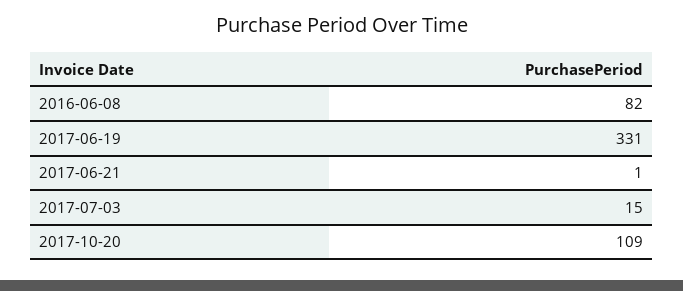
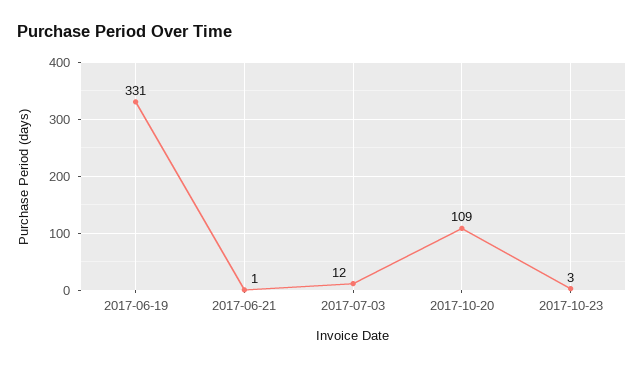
2016-06-08: 82 -> none
2017-07-03: 15 -> 12
2017-10-23: none -> 3

